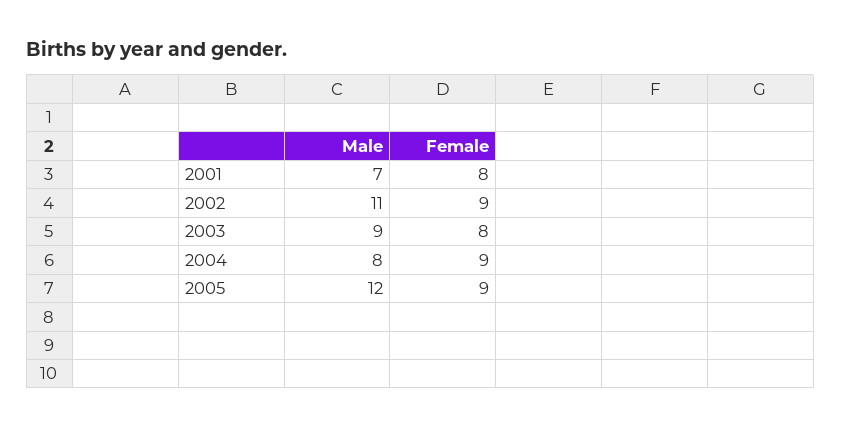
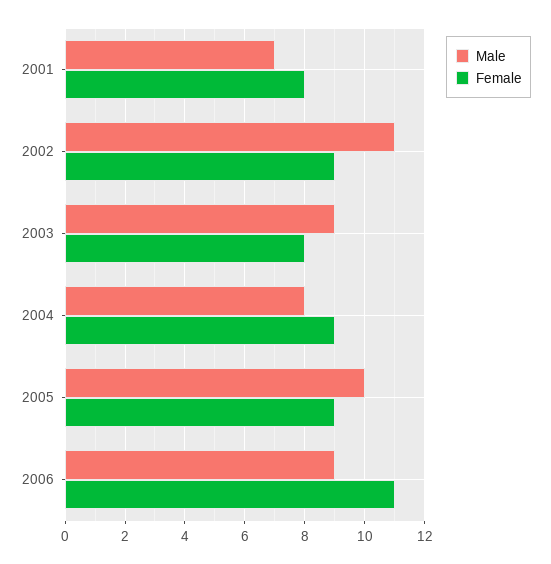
Male, 2005: 12 -> 10
Male, 2006: none -> 9
Female, 2006: none -> 11

